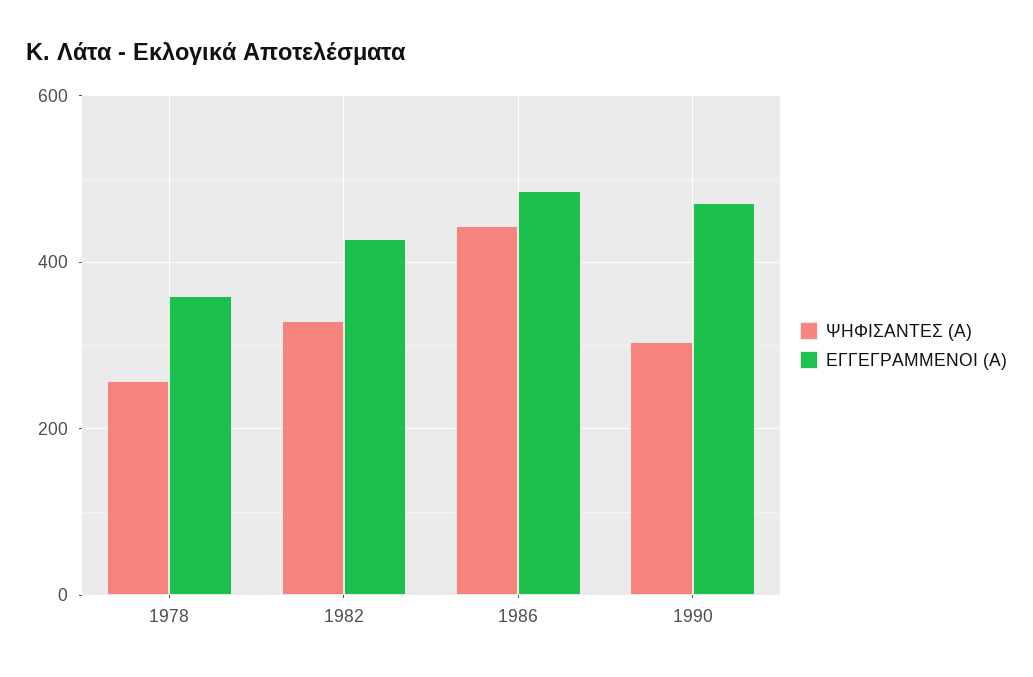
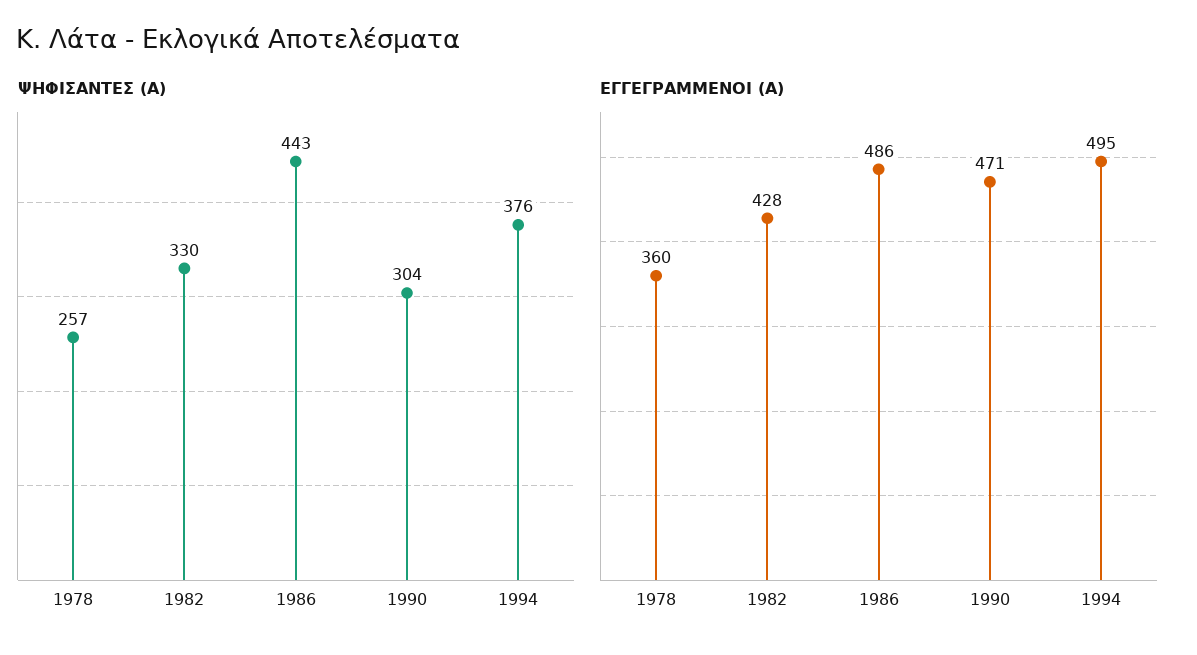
ΨΗΦΙΣΑΝΤΕΣ (Α), 1994: none -> 376
ΕΓΓΕΓΡΑΜΜΕΝΟΙ (Α), 1994: none -> 495

